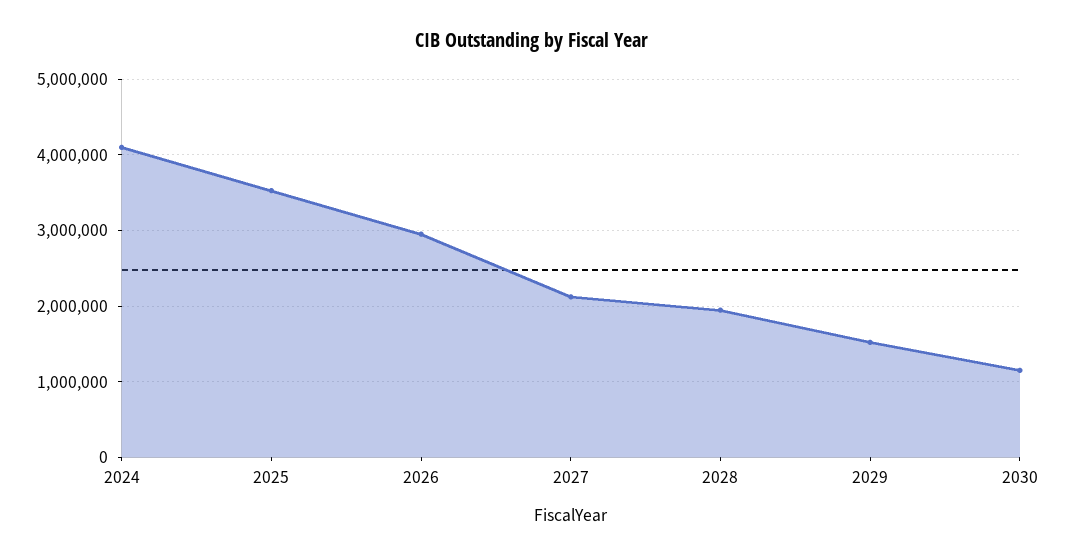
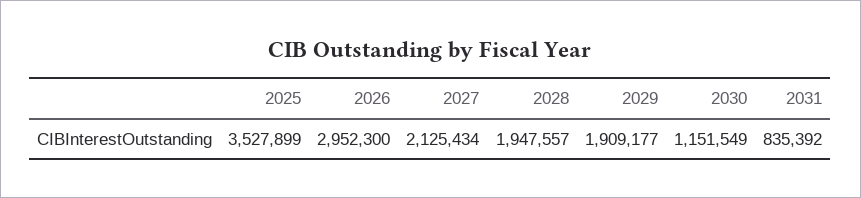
2024: 4100000 -> none
2029: 1500000 -> 1909177
2031: none -> 835392

